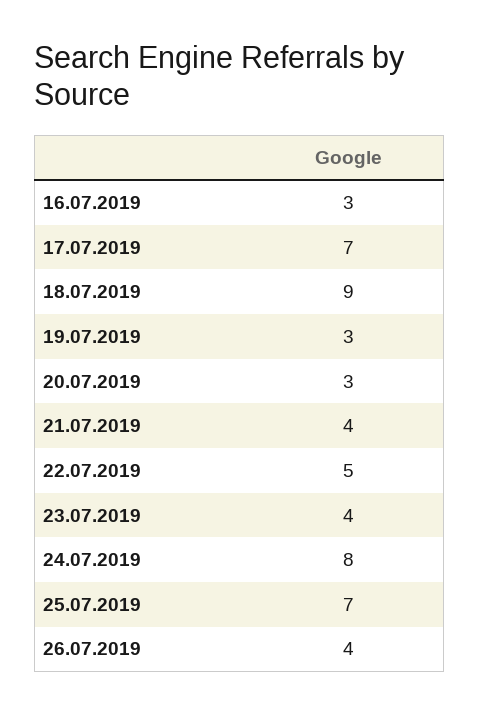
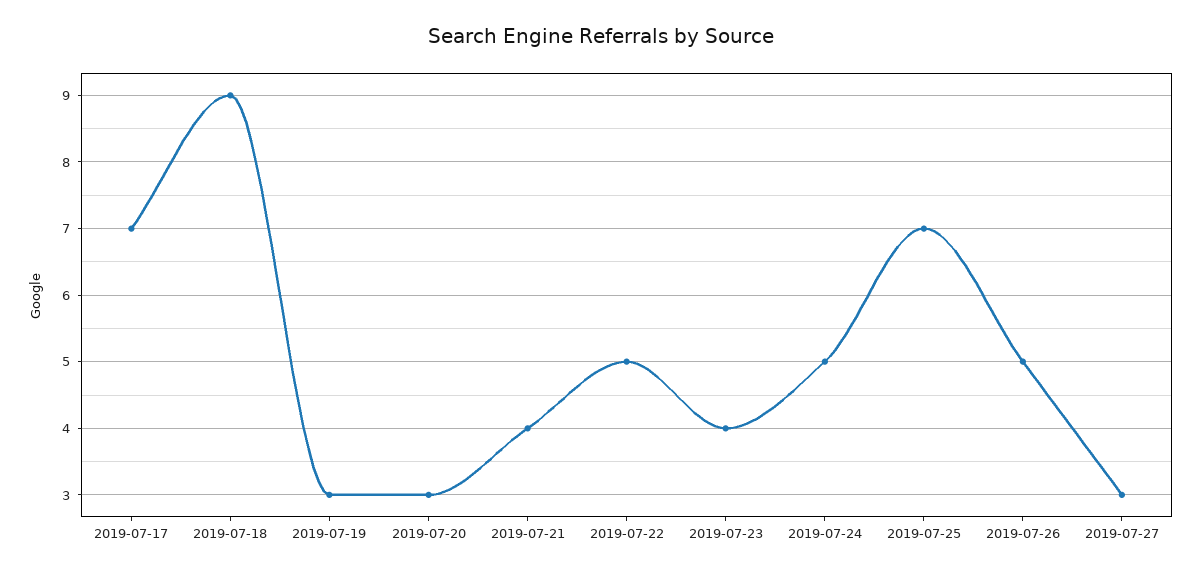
16.07.2019: 3 -> none
24.07.2019: 8 -> 5
26.07.2019: 4 -> 5
2019-07-27: none -> 3

